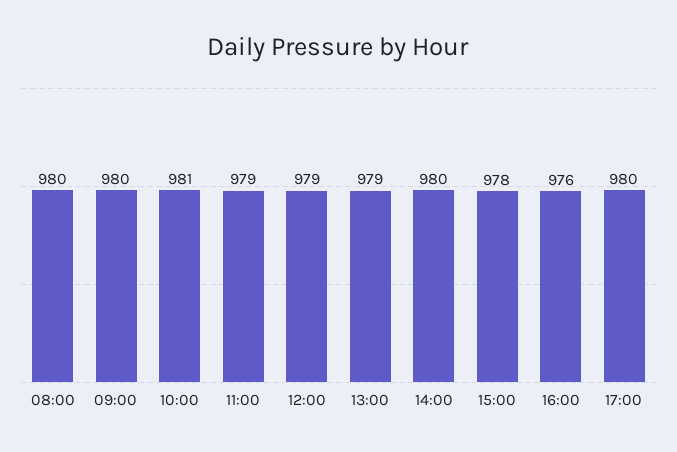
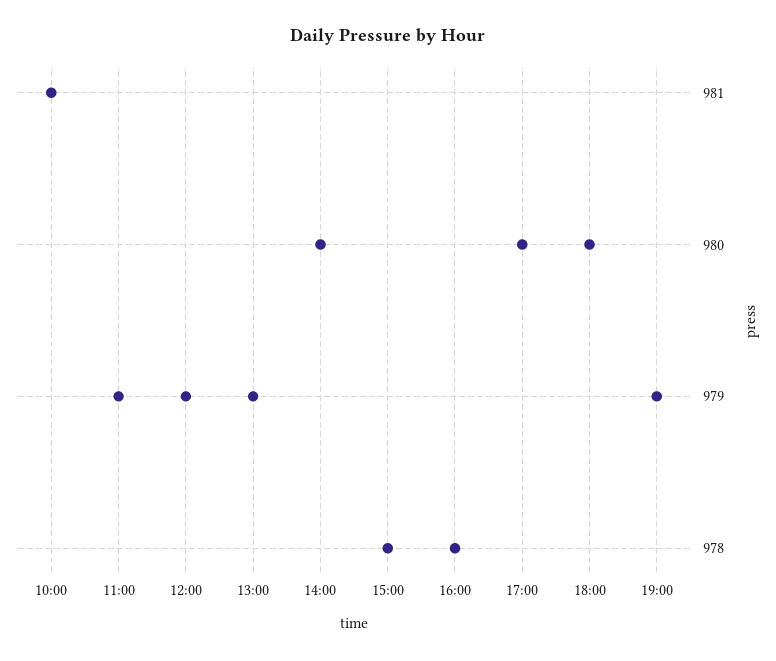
08:00: 980 -> none
09:00: 980 -> none
16:00: 976 -> 978
18:00: none -> 980
19:00: none -> 979

